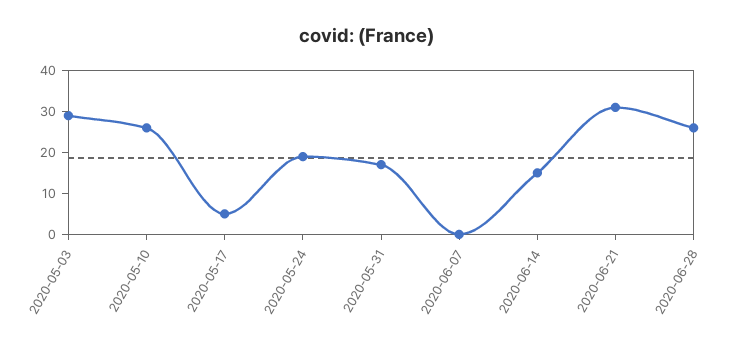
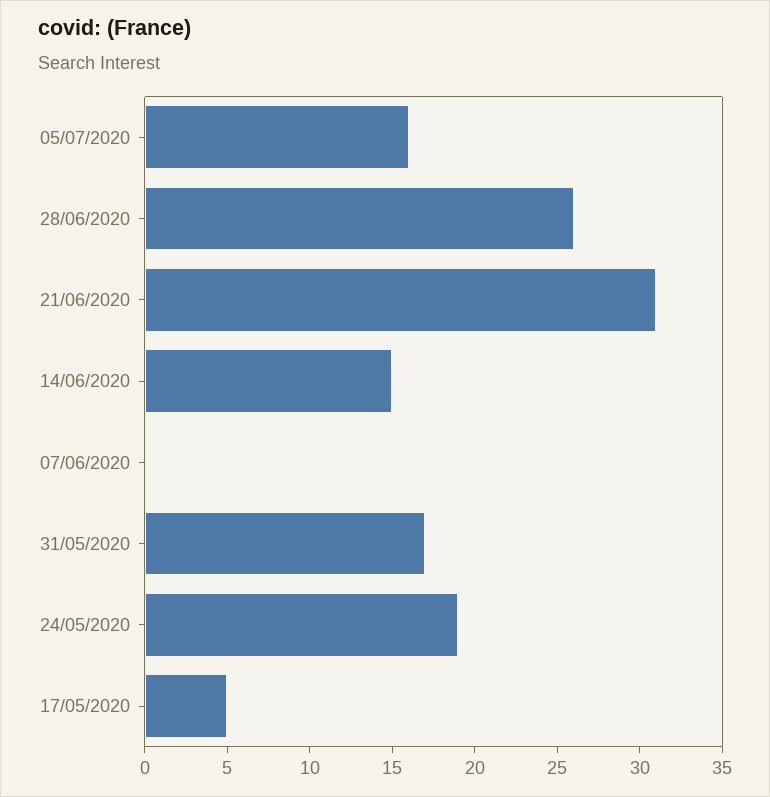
2020-05-03: 30 -> none
2020-05-10: 25 -> none
05/07/2020: none -> 16

